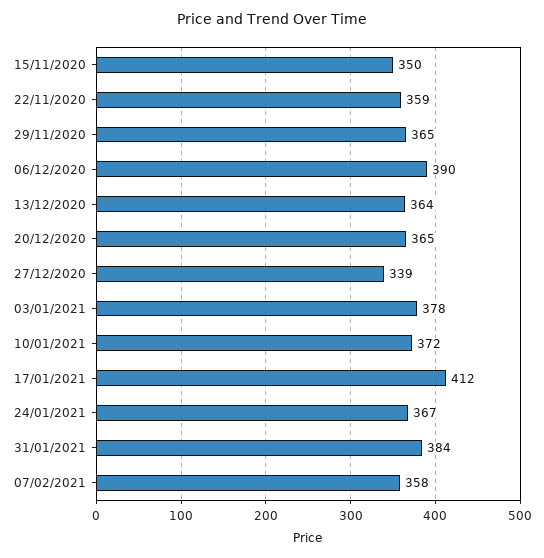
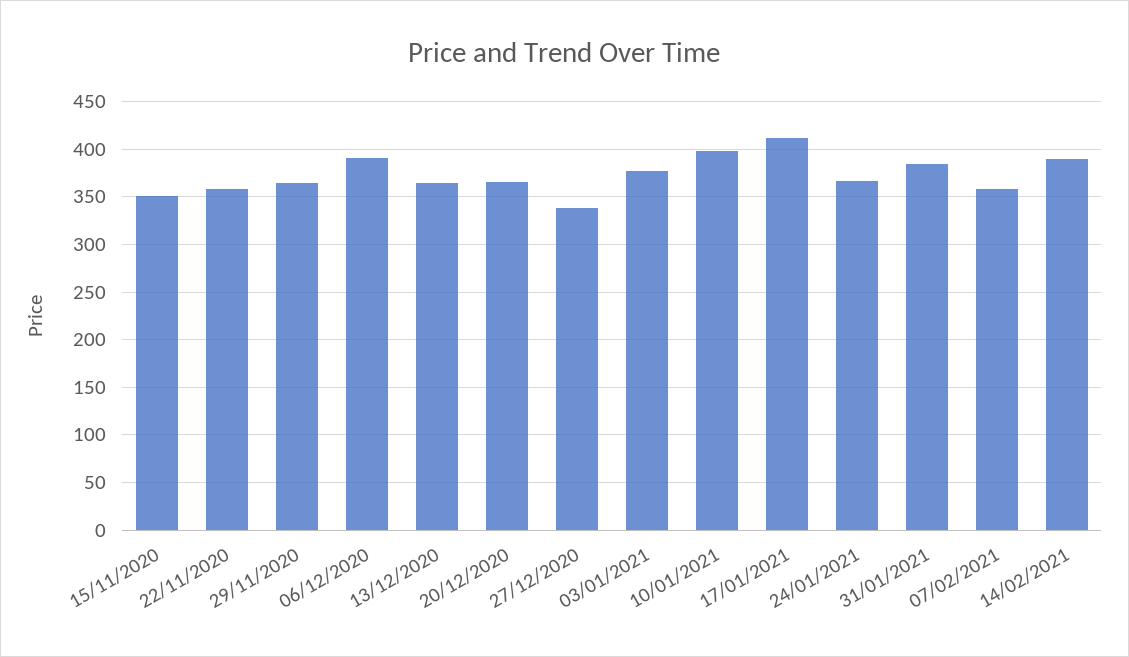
10/01/2021: 372 -> 400
14/02/2021: none -> 390

